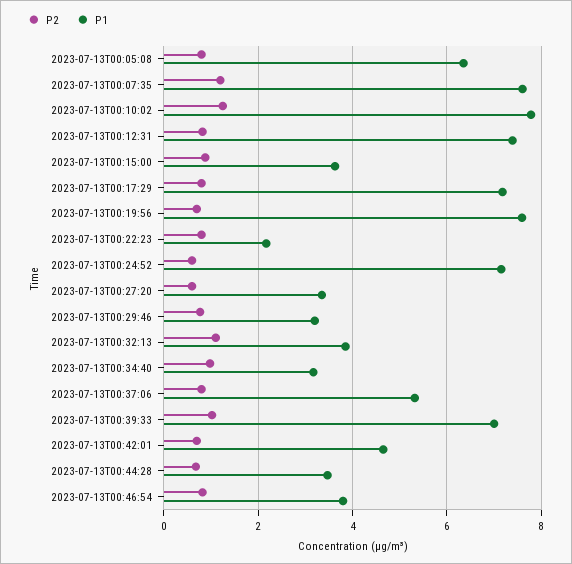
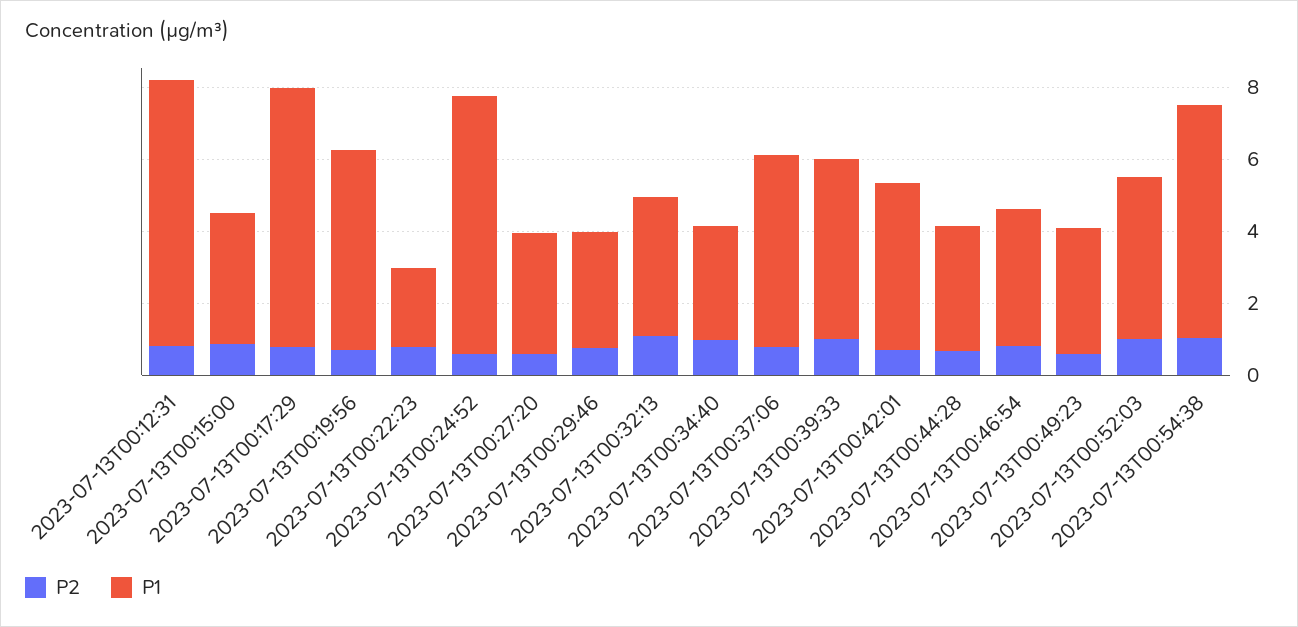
P2, 2023-07-13T00:05:08: 0.8 -> none
P1, 2023-07-13T00:05:08: 6.4 -> none
P2, 2023-07-13T00:07:35: 1.2 -> none
P1, 2023-07-13T00:07:35: 7.6 -> none
P2, 2023-07-13T00:10:02: 1.2 -> none
P1, 2023-07-13T00:10:02: 7.8 -> none
P1, 2023-07-13T00:19:56: 7.6 -> 5.5
P1, 2023-07-13T00:39:33: 7 -> 5
P2, 2023-07-13T00:49:23: none -> 0.5
P1, 2023-07-13T00:49:23: none -> 3.5
P2, 2023-07-13T00:52:03: none -> 1
P1, 2023-07-13T00:52:03: none -> 4.5
P2, 2023-07-13T00:54:38: none -> 1
P1, 2023-07-13T00:54:38: none -> 6.5

